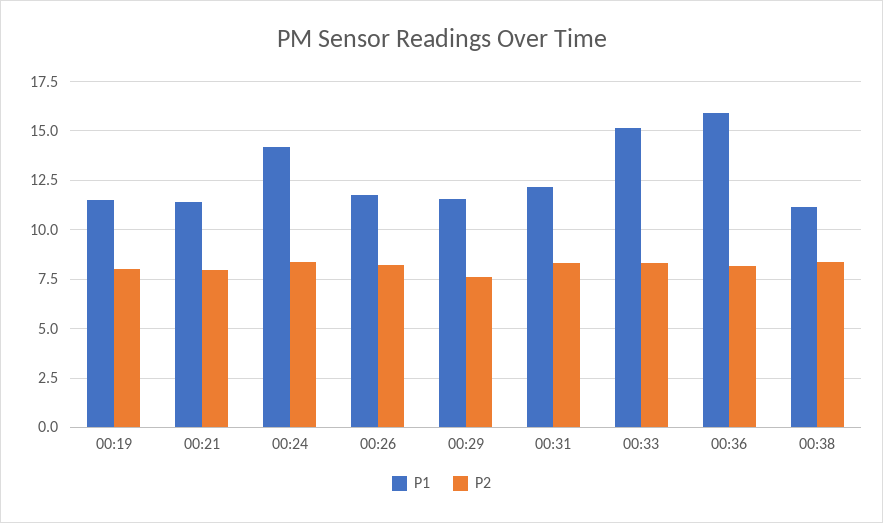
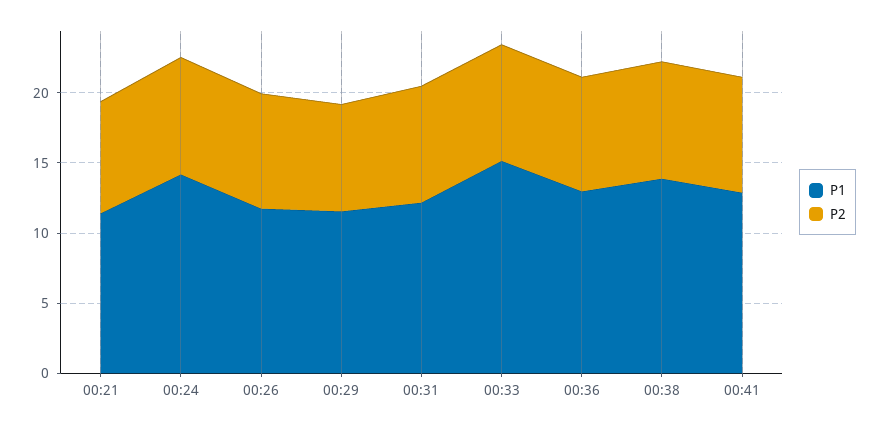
P1, 00:19: 11.5 -> none
P2, 00:19: 8 -> none
P1, 00:36: 16 -> 13
P1, 00:38: 11 -> 14
P1, 00:41: none -> 13
P2, 00:41: none -> 8

